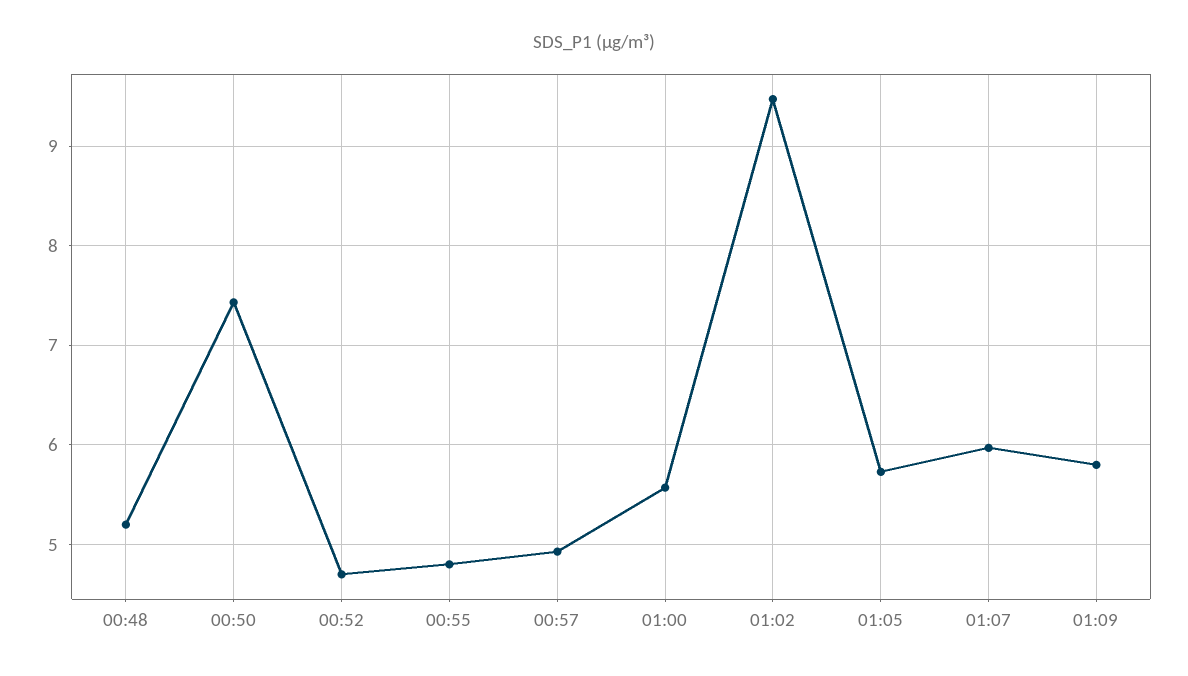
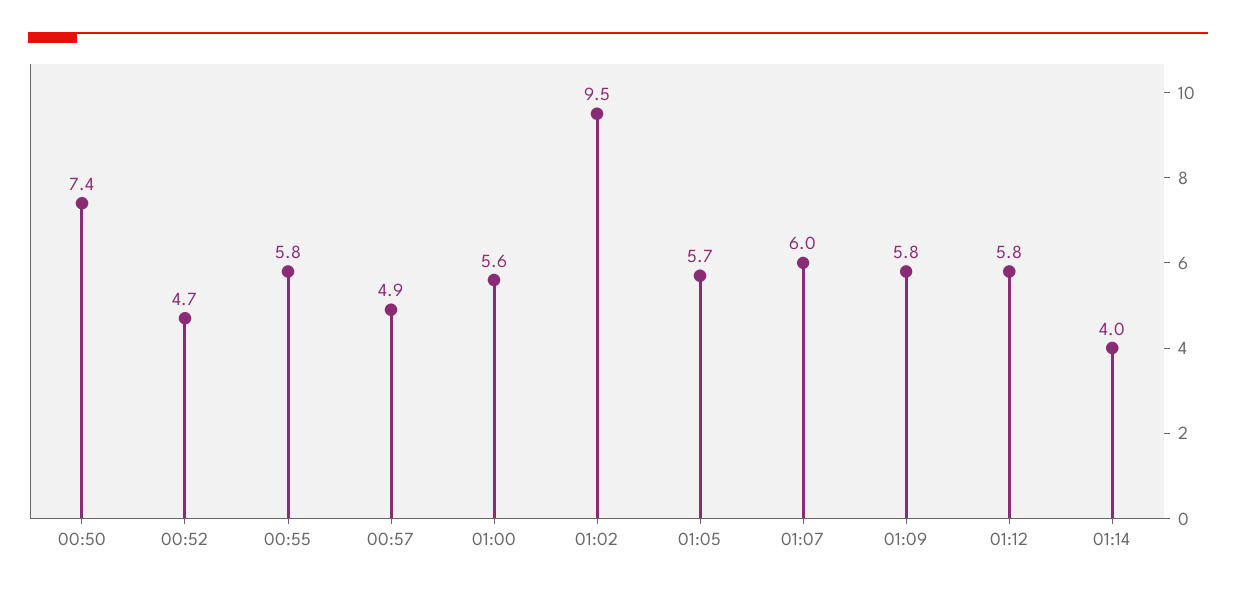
00:48: 5.2 -> none
00:55: 4.8 -> 5.8
01:12: none -> 5.8
01:14: none -> 4

